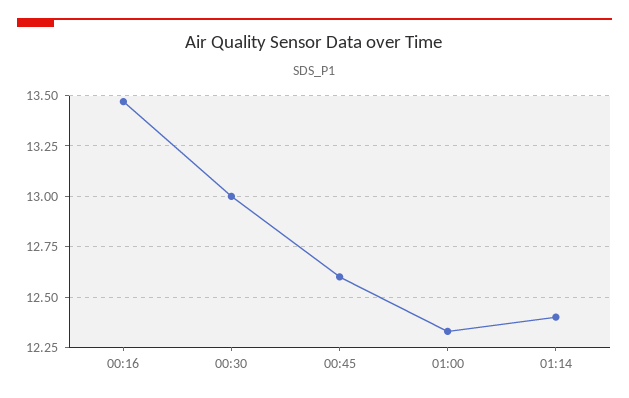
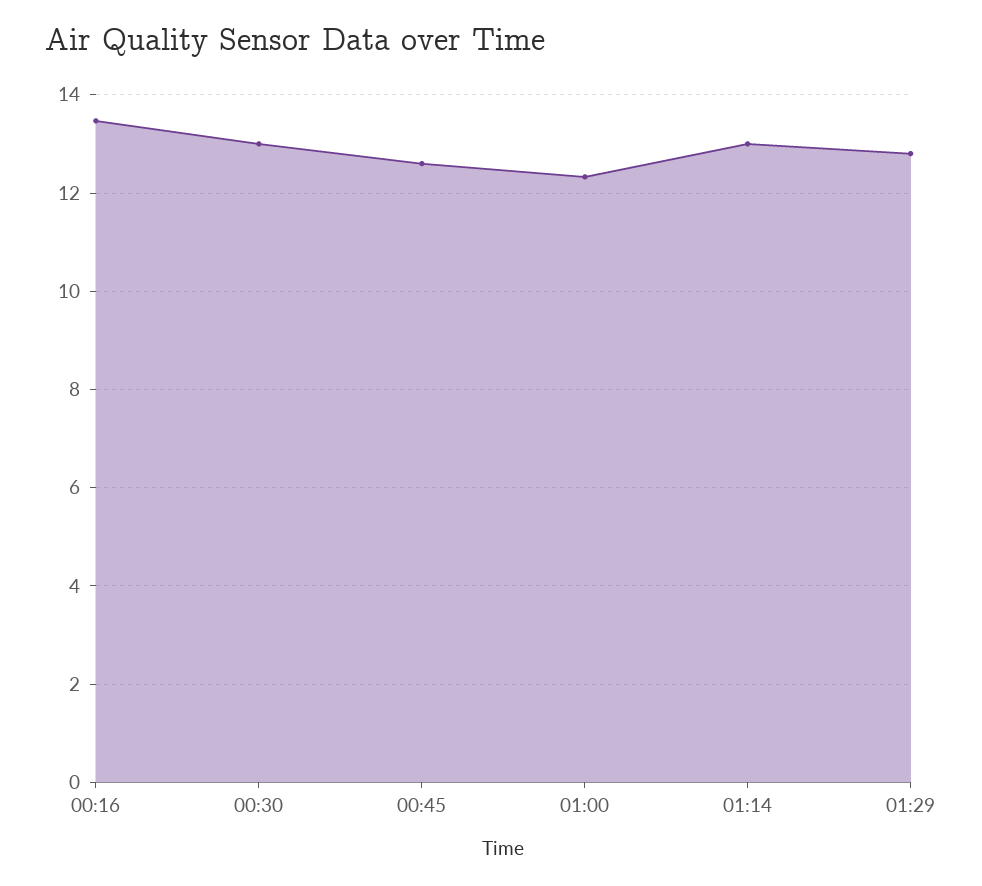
01:14: 12.4 -> 13
01:29: none -> 12.8

